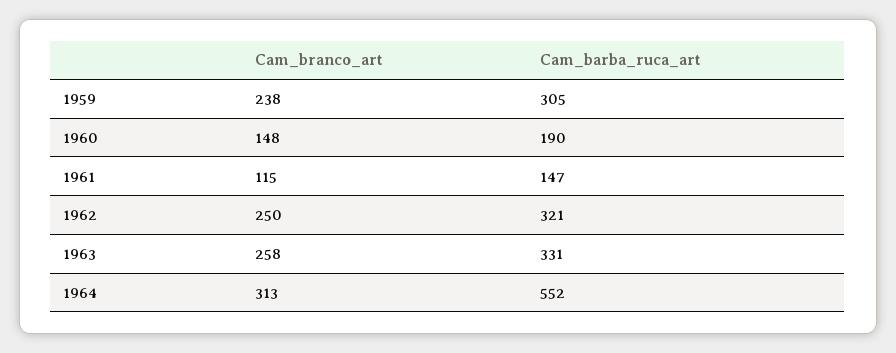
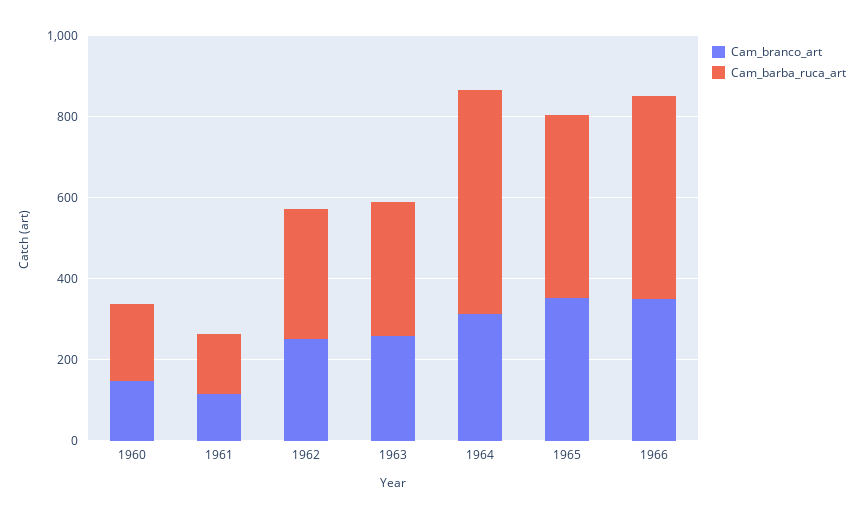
Cam_branco_art, 1959: 238 -> none
Cam_barba_ruca_art, 1959: 305 -> none
Cam_branco_art, 1965: none -> 350
Cam_barba_ruca_art, 1965: none -> 450
Cam_branco_art, 1966: none -> 350
Cam_barba_ruca_art, 1966: none -> 500

